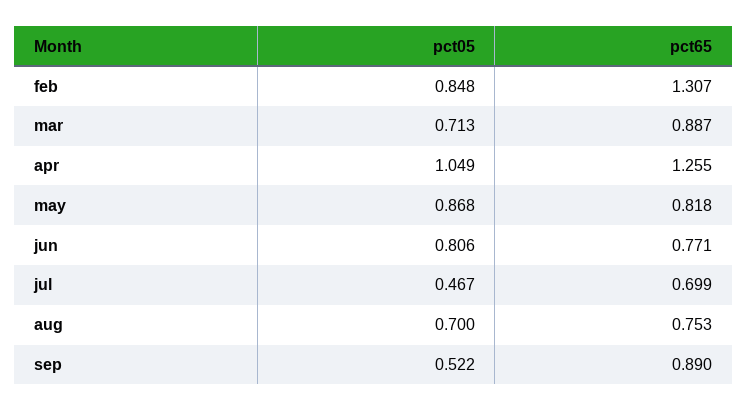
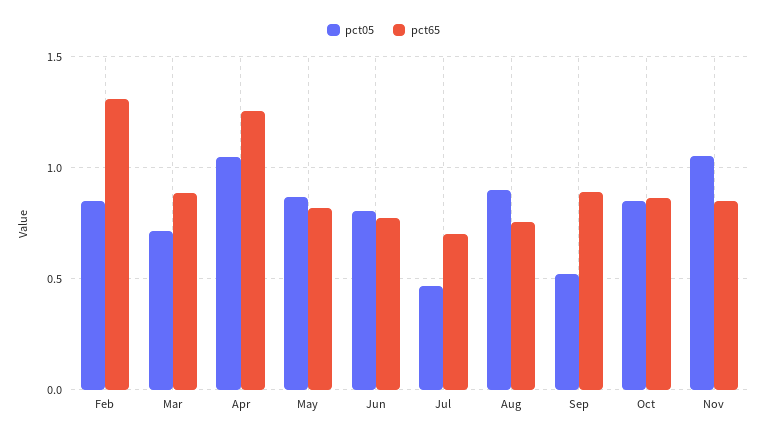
pct05, aug: 0.7 -> 0.9
pct05, Oct: none -> 0.85
pct65, Oct: none -> 0.85
pct05, Nov: none -> 1.05
pct65, Nov: none -> 0.85

